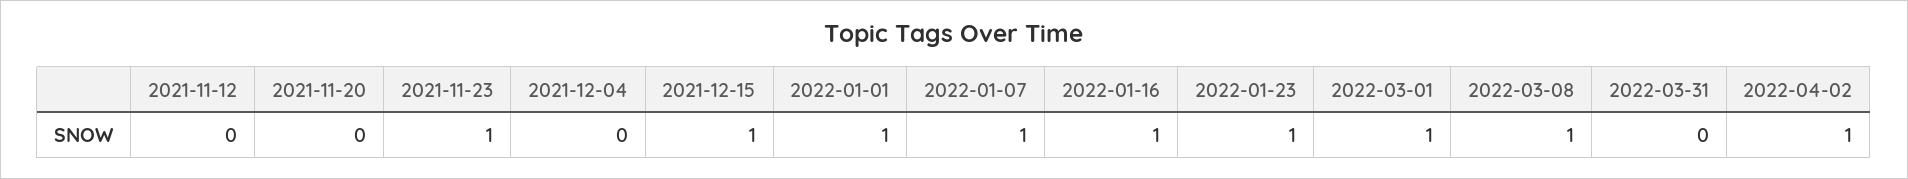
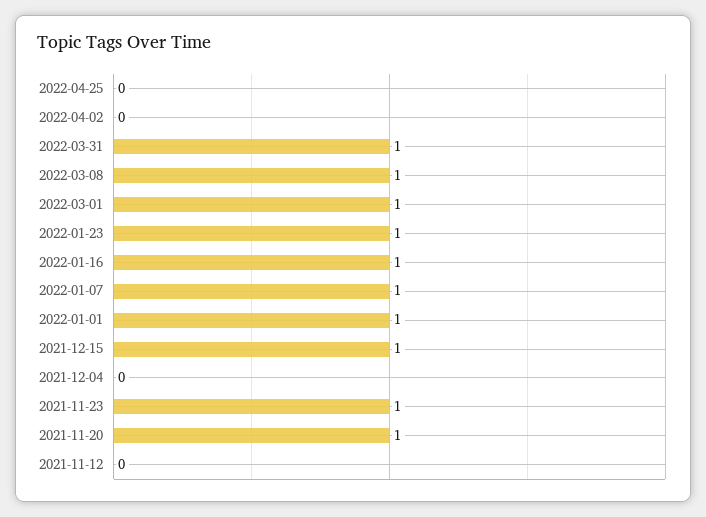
2021-11-20: 0 -> 1
2022-03-31: 0 -> 1
2022-04-02: 1 -> 0
2022-04-25: none -> 0

